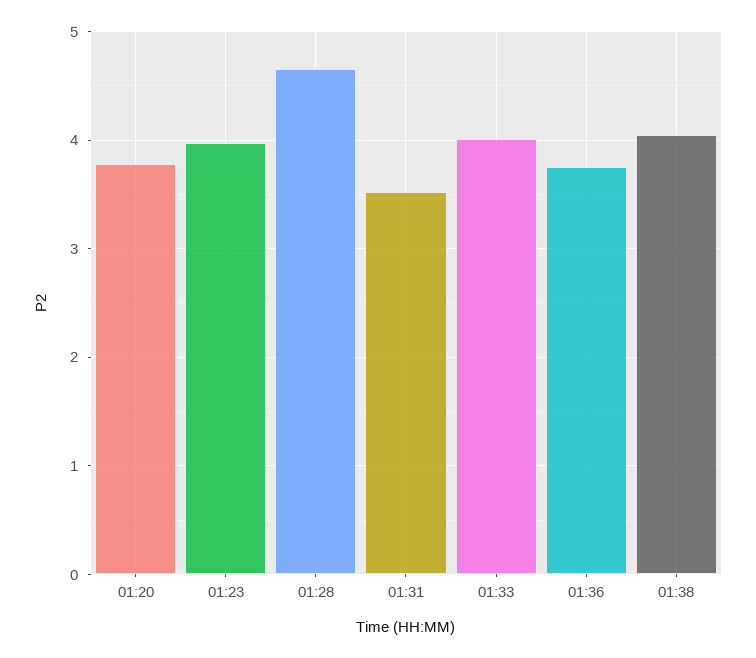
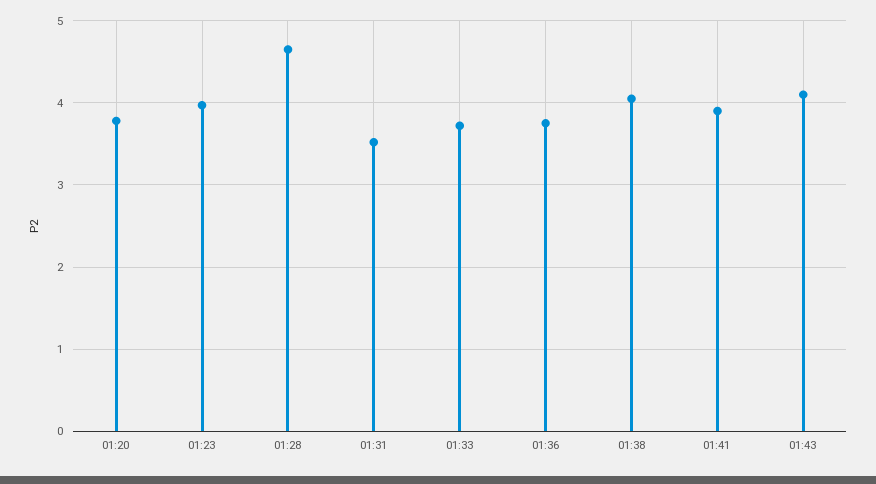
01:33: 4 -> 3.7
01:41: none -> 3.9
01:43: none -> 4.1

